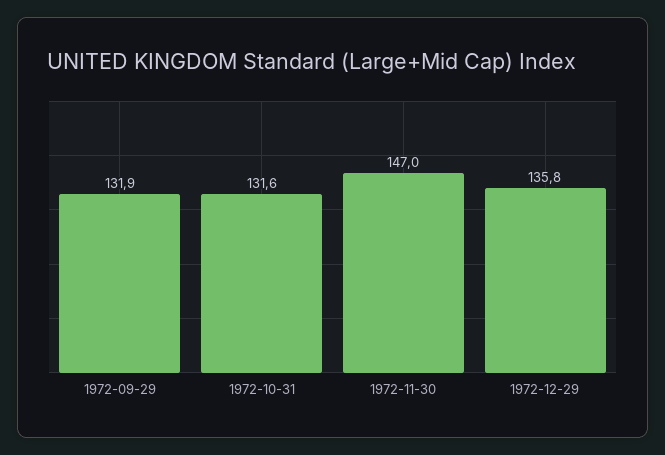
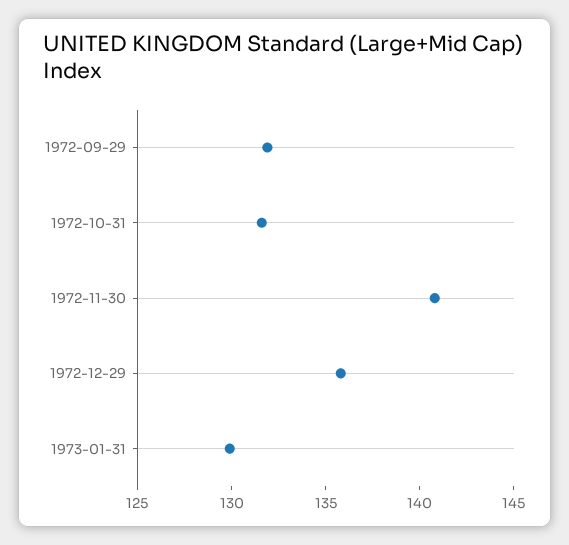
1972-11-30: 147 -> 141
1973-01-31: none -> 130

